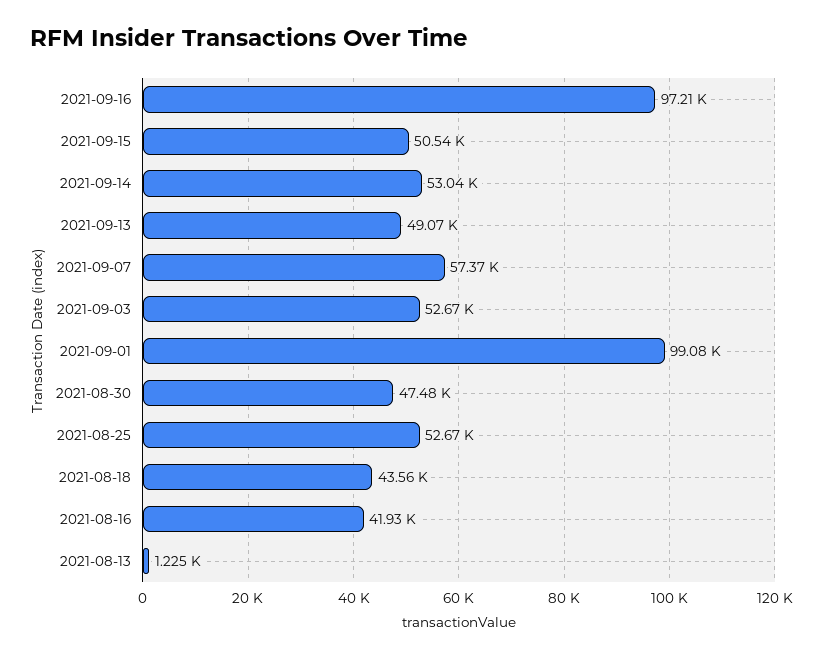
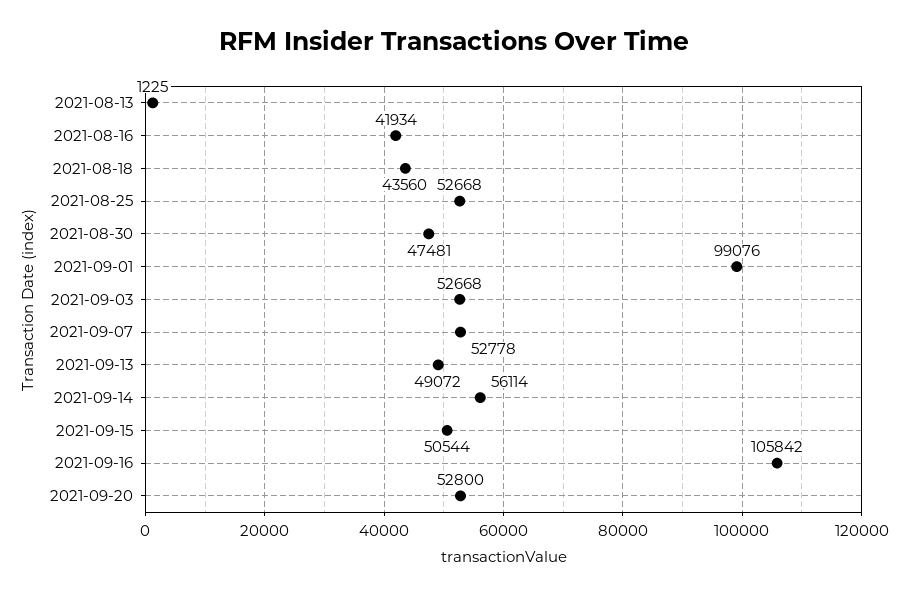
2021-09-16: 97210 -> 105842
2021-09-14: 53040 -> 56114
2021-09-07: 57370 -> 52778
2021-09-20: none -> 52800

